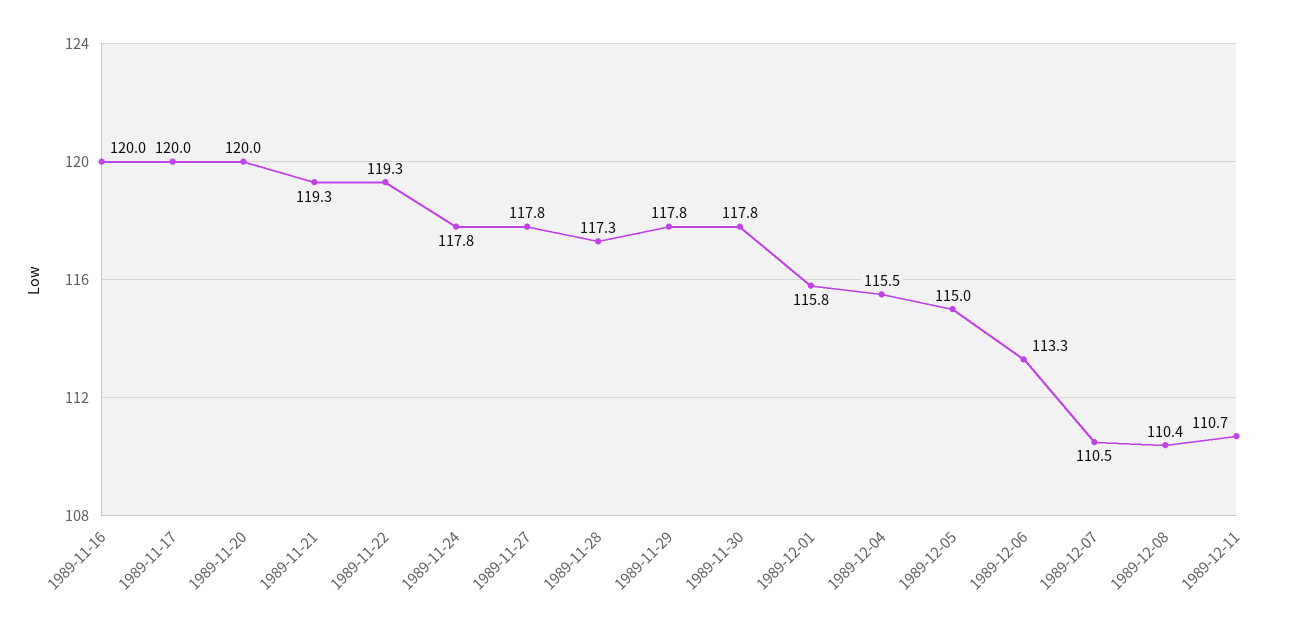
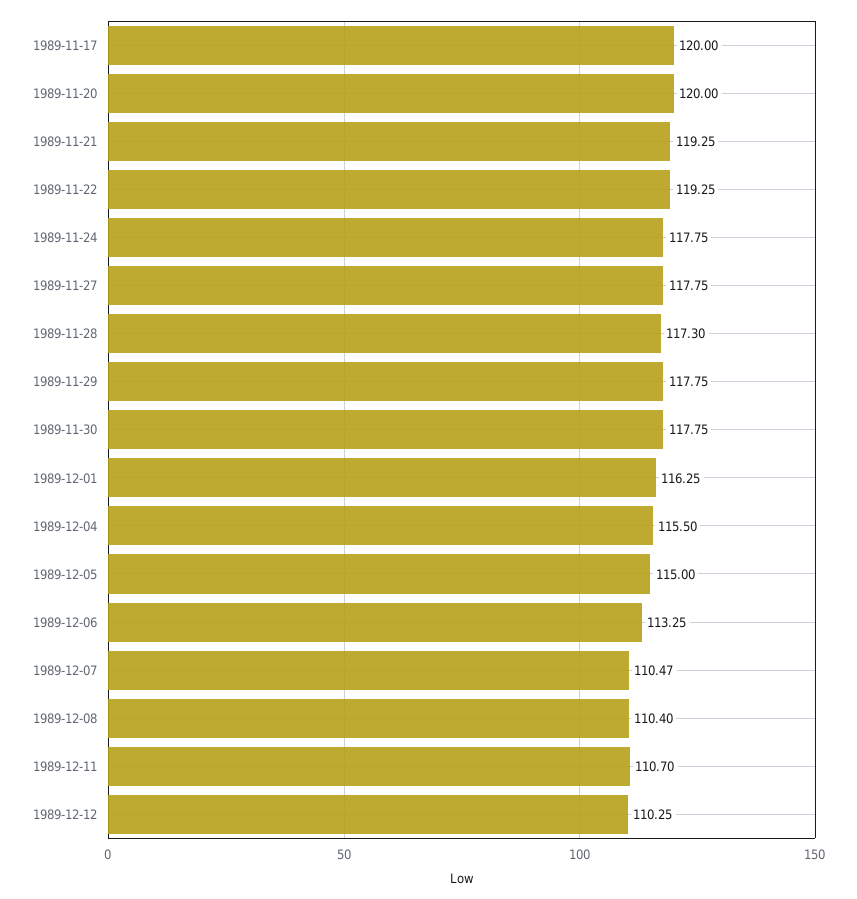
1989-11-16: 120 -> none
1989-12-01: 115.8 -> 116.25
1989-12-12: none -> 110.25

